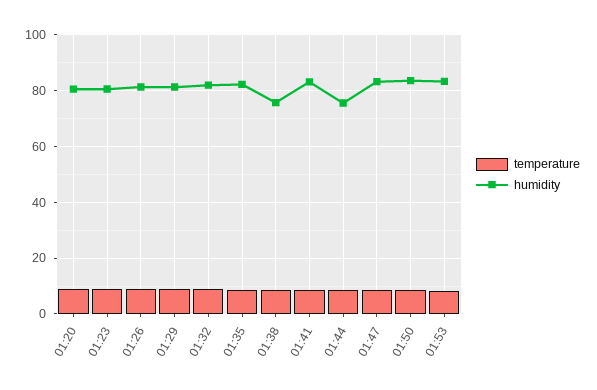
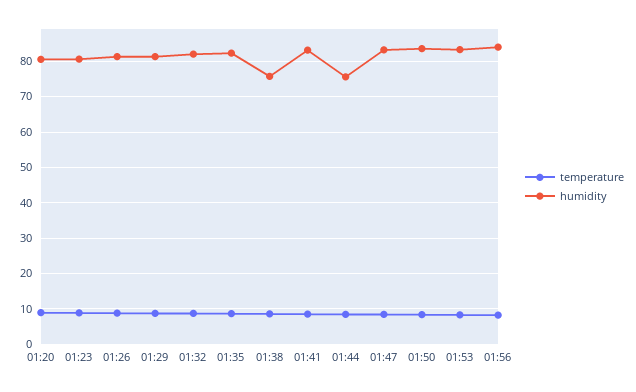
temperature, 01:56: none -> 8
humidity, 01:56: none -> 84

